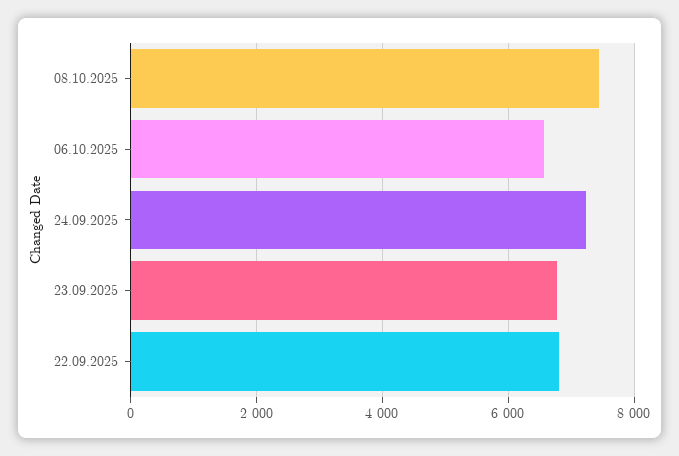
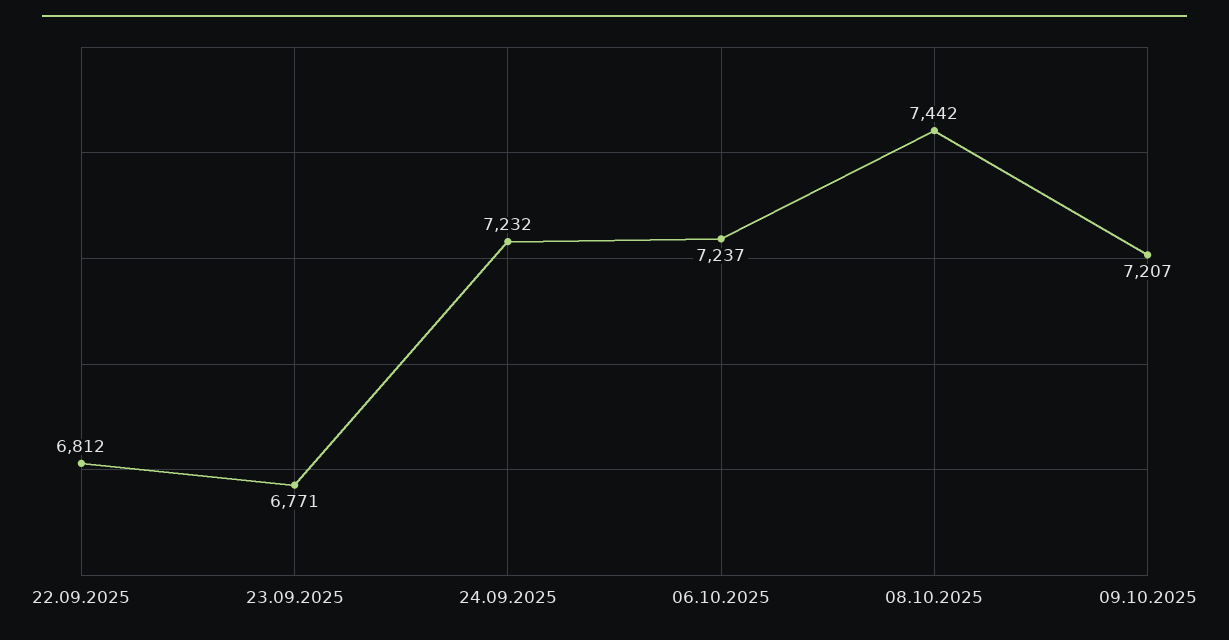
06.10.2025: 6600 -> 7237
09.10.2025: none -> 7207

